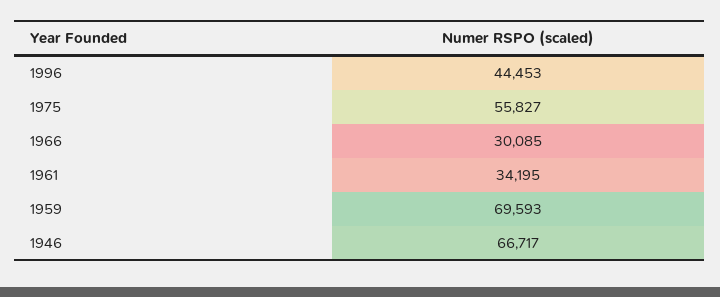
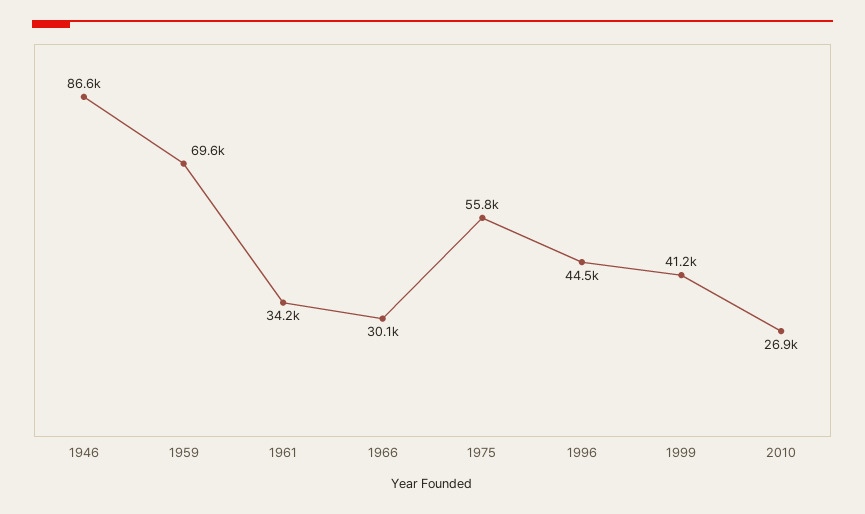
1946: 66717 -> 86600
1999: none -> 41200
2010: none -> 26900

